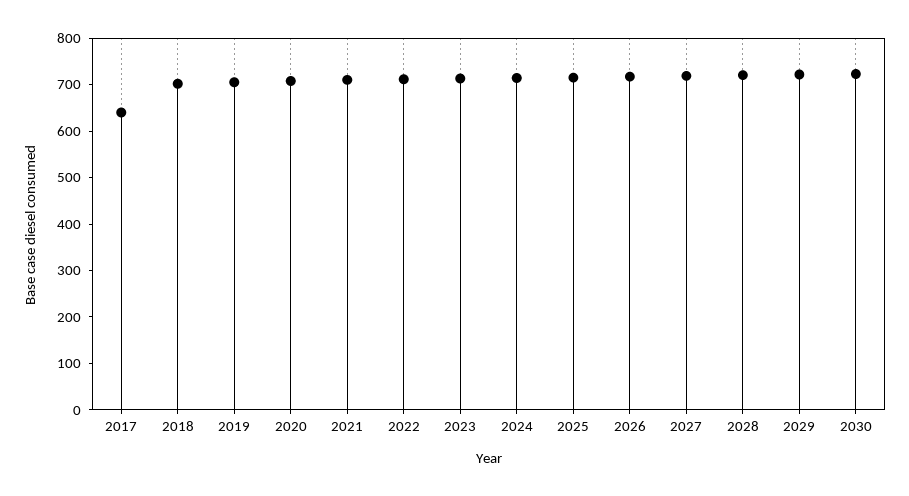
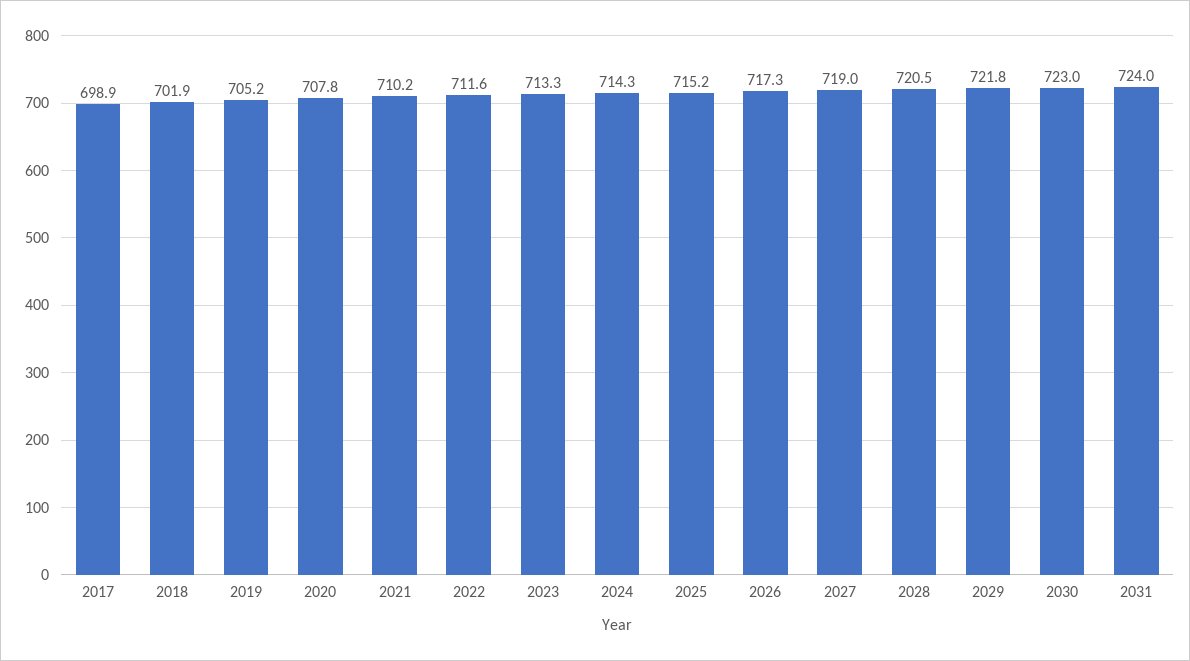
2017: 640 -> 698.9
2031: none -> 724

